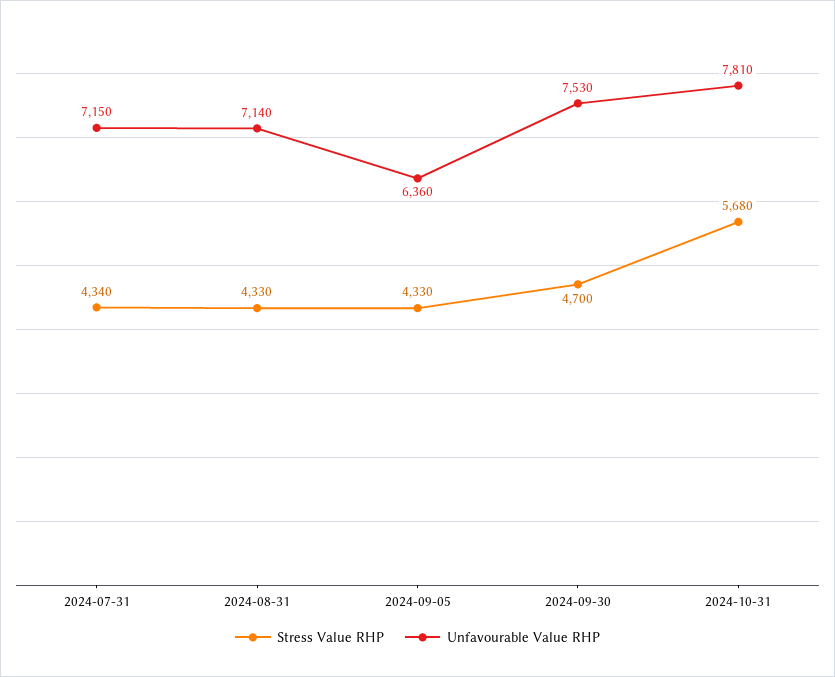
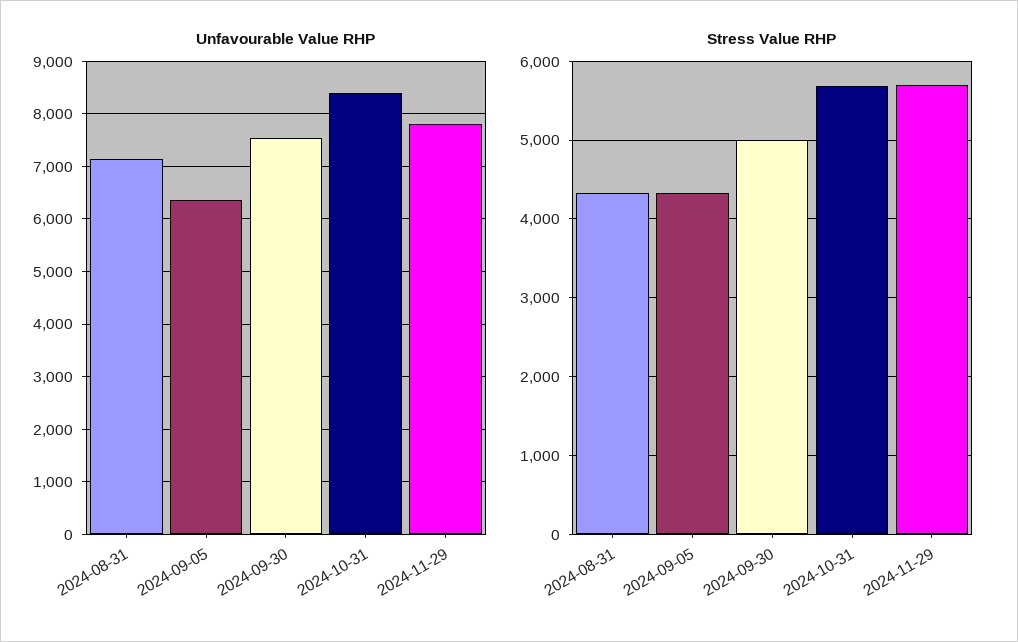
Stress Value RHP, 2024-07-31: 4340 -> none
Unfavourable Value RHP, 2024-07-31: 7150 -> none
Stress Value RHP, 2024-09-30: 4700 -> 5000
Unfavourable Value RHP, 2024-10-31: 7810 -> 8400
Unfavourable Value RHP, 2024-11-29: none -> 7800
Stress Value RHP, 2024-11-29: none -> 5700

